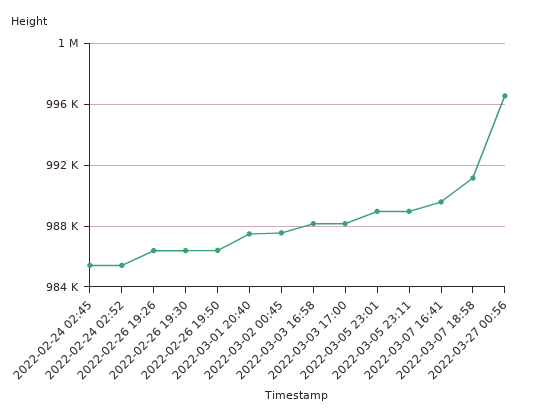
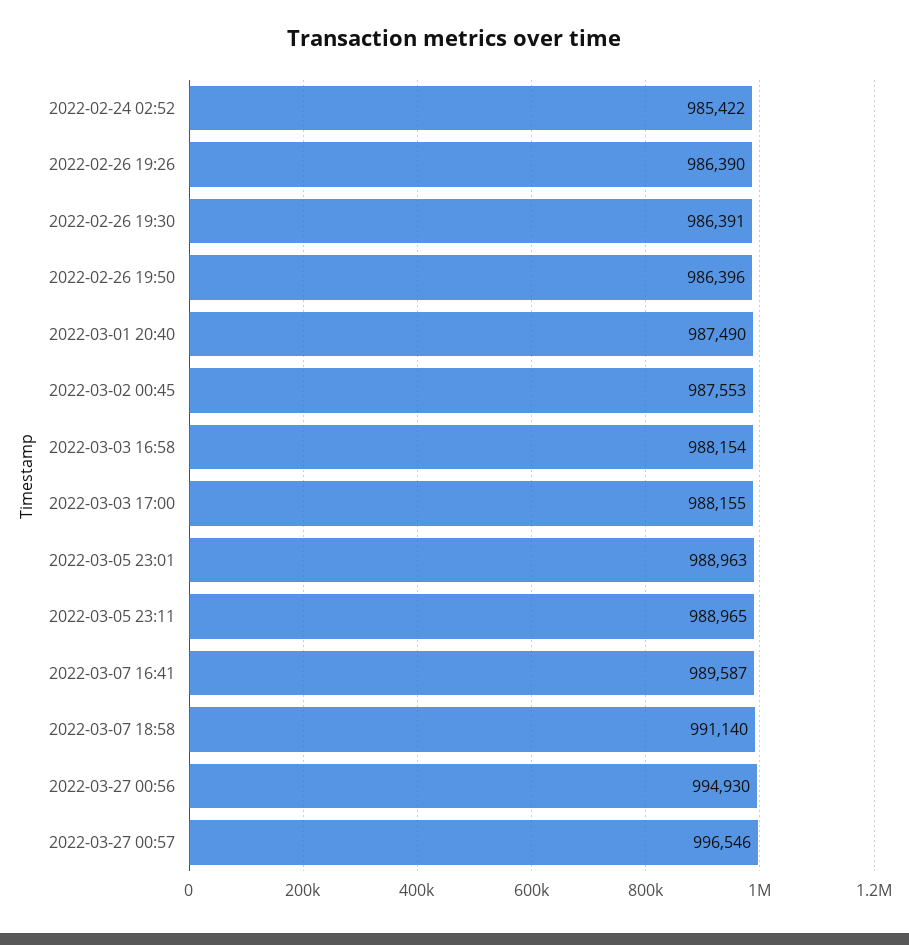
2022-02-24 02:45: 985500 -> none
2022-03-27 00:56: 996500 -> 994930
2022-03-27 00:57: none -> 996546

